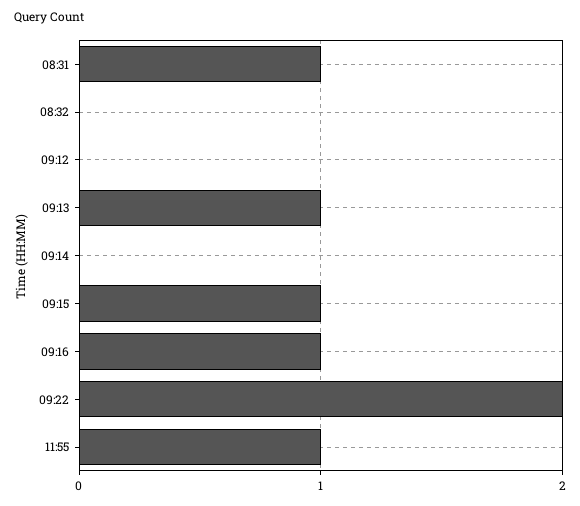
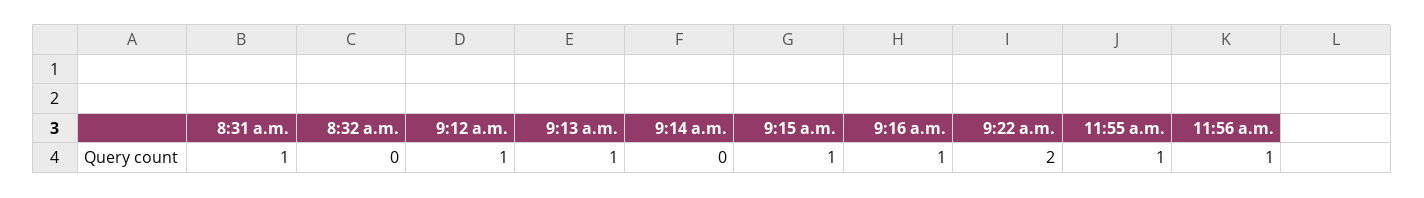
09:12: 0 -> 1
11:56 a.m.: none -> 1

